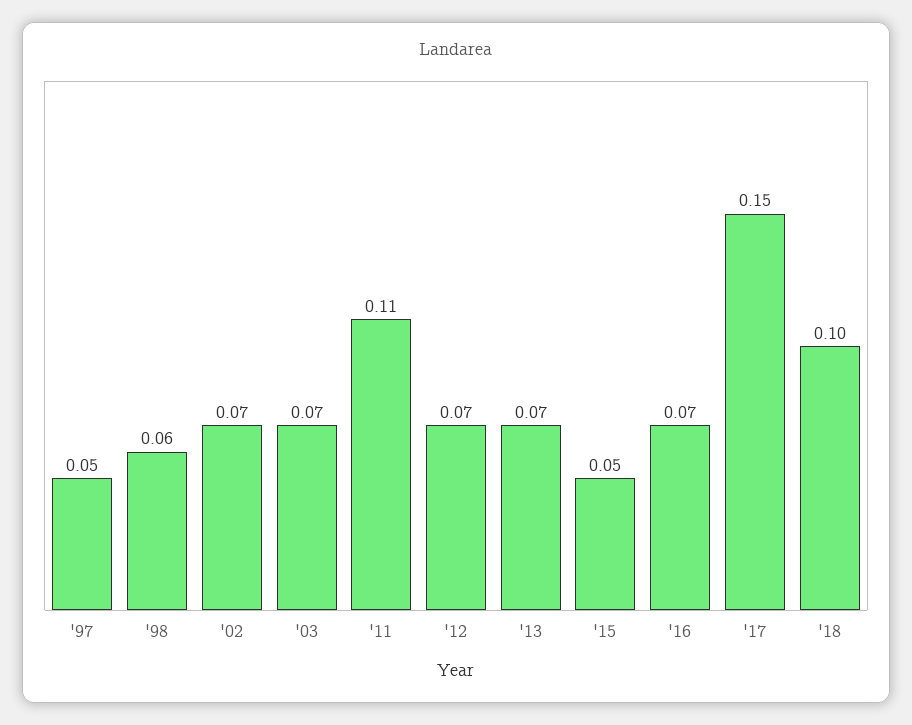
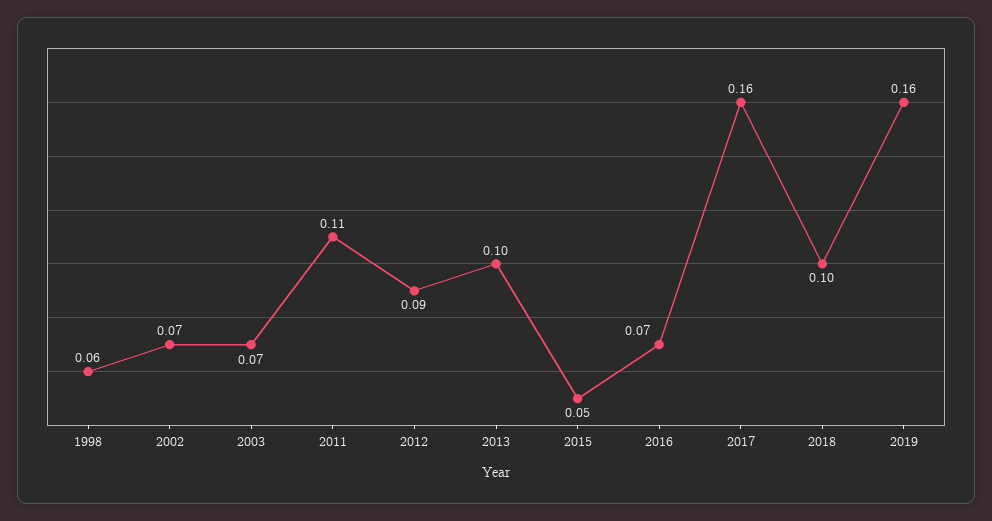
'97: 0.05 -> none
'12: 0.07 -> 0.09
'13: 0.07 -> 0.1
'17: 0.15 -> 0.16
2019: none -> 0.16

